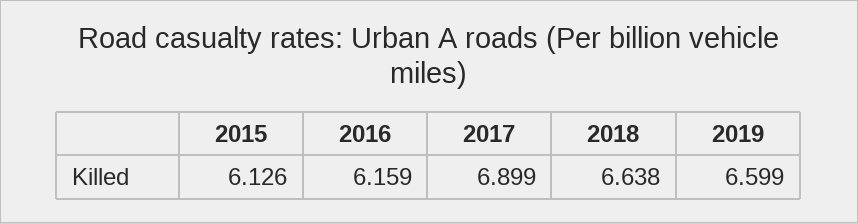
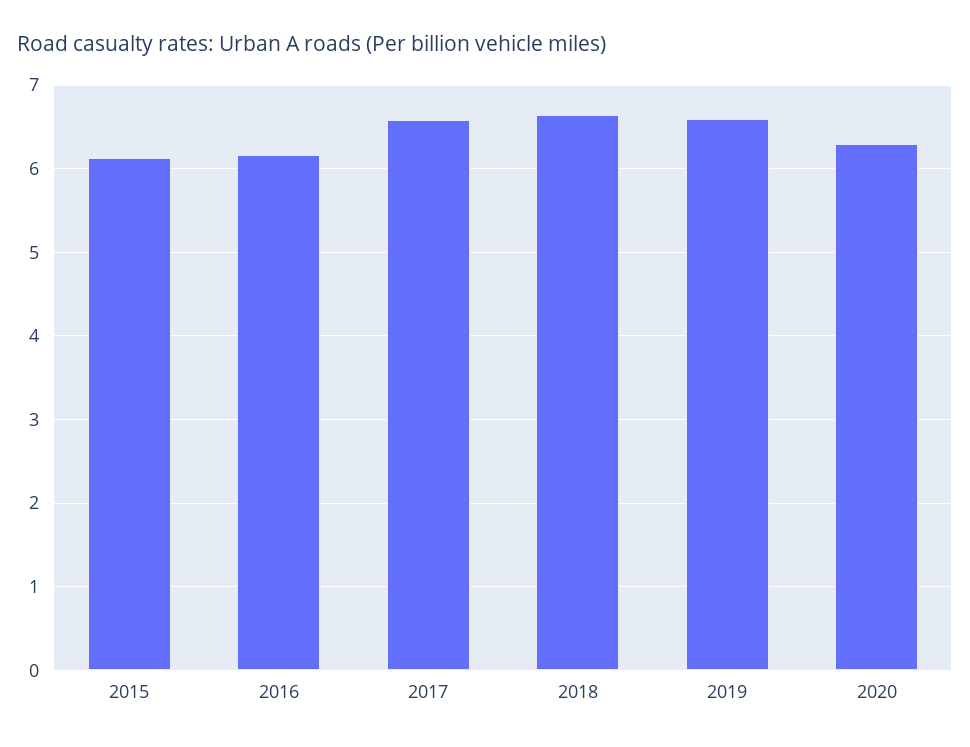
2017: 6.899 -> 6.6
2020: none -> 6.3

